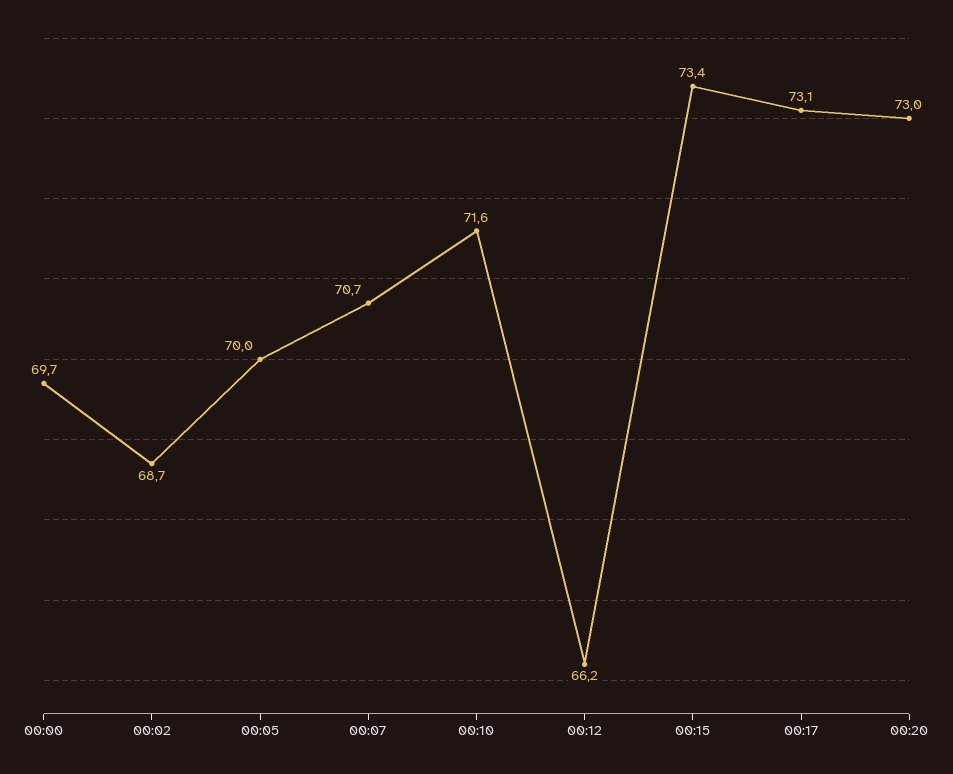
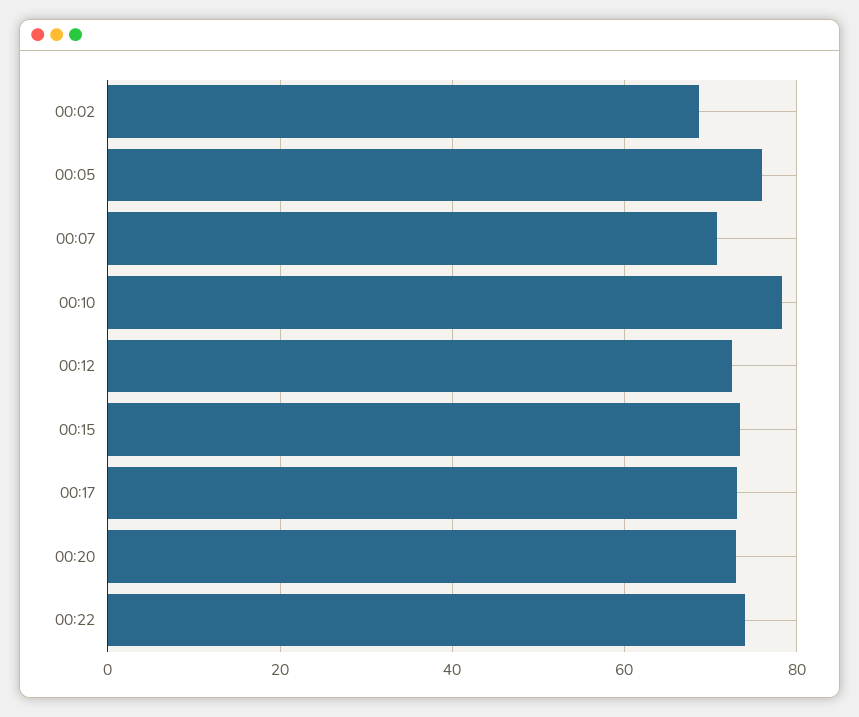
00:00: 69.7 -> none
00:05: 70 -> 76
00:10: 71.6 -> 78
00:12: 66.2 -> 72
00:22: none -> 74

